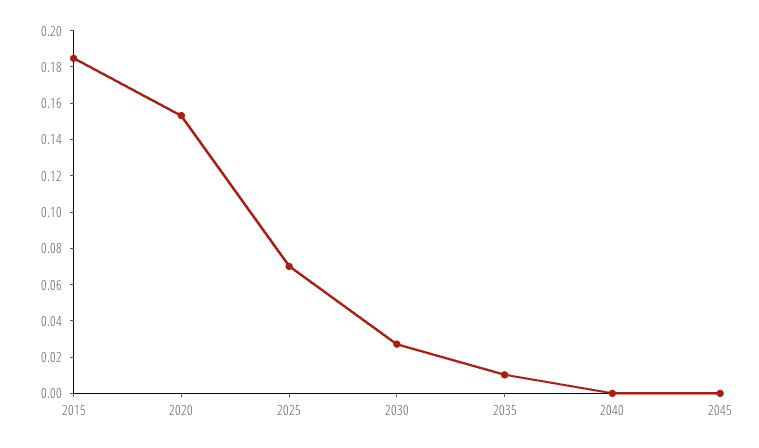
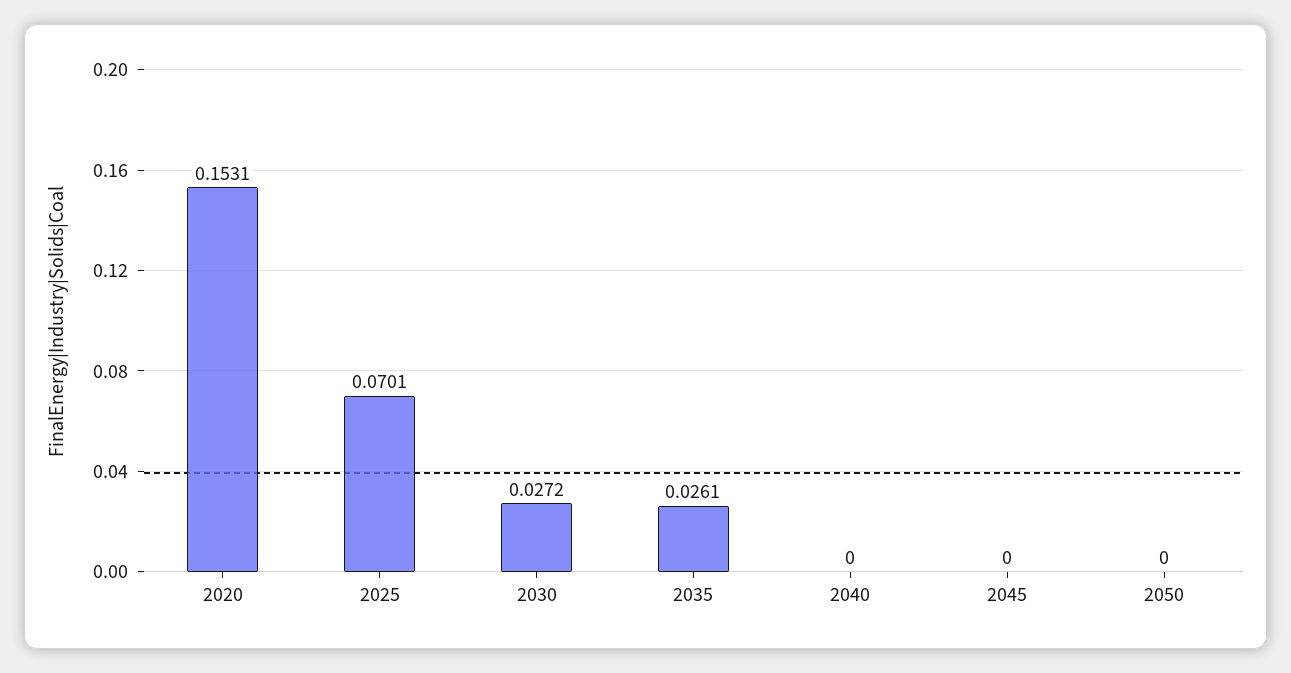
2015: 0.185 -> none
2035: 0.01 -> 0.0261
2050: none -> 0

